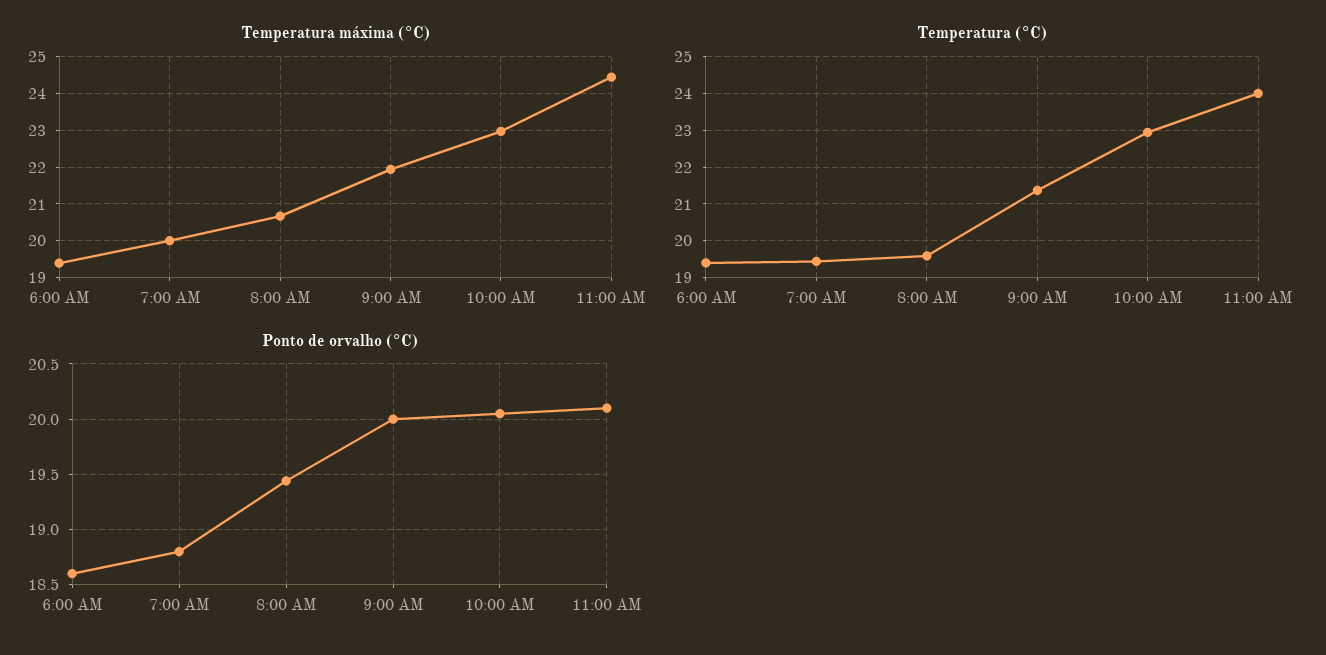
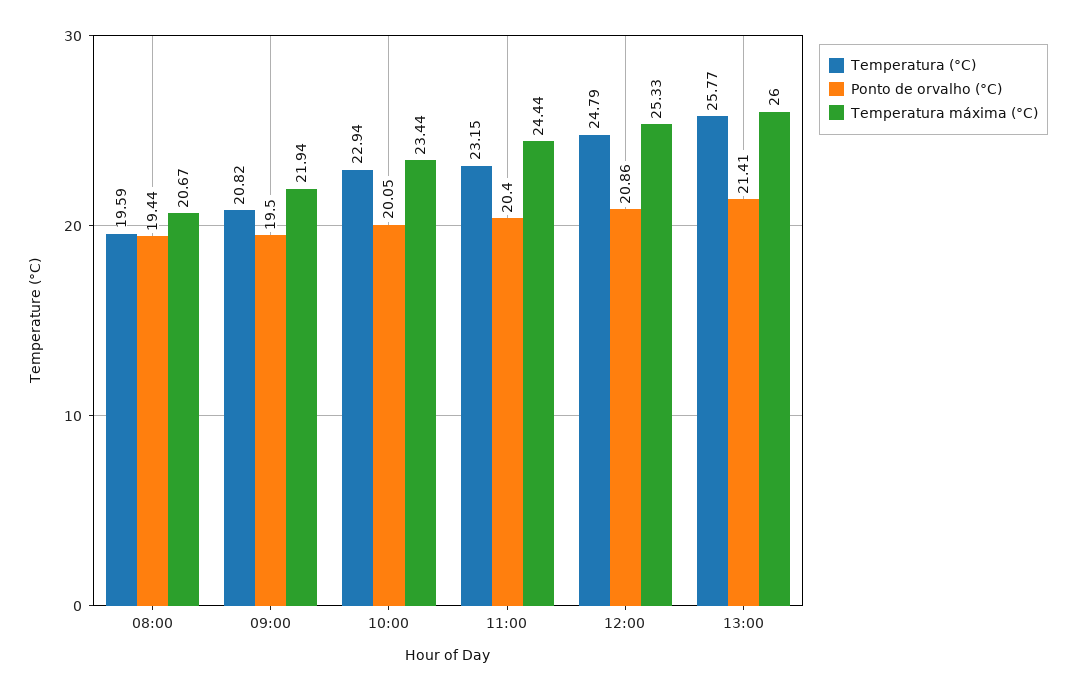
Temperatura máxima (°C), 6:00 AM: 19.4 -> none
Temperatura máxima (°C), 7:00 AM: 20 -> none
Temperatura máxima (°C), 10:00 AM: 23 -> 23.44
Temperatura (°C), 6:00 AM: 19.4 -> none
Temperatura (°C), 7:00 AM: 19.4 -> none
Temperatura (°C), 9:00 AM: 21.4 -> 20.82
Temperatura (°C), 11:00 AM: 24 -> 23.15
Ponto de orvalho (°C), 6:00 AM: 18.6 -> none
Ponto de orvalho (°C), 7:00 AM: 18.8 -> none
Ponto de orvalho (°C), 9:00 AM: 20 -> 19.5
Ponto de orvalho (°C), 11:00 AM: 20.1 -> 20.4
Temperatura (°C), 12:00: none -> 24.79
Ponto de orvalho (°C), 12:00: none -> 20.86
Temperatura máxima (°C), 12:00: none -> 25.33
Temperatura (°C), 13:00: none -> 25.77
Ponto de orvalho (°C), 13:00: none -> 21.41
Temperatura máxima (°C), 13:00: none -> 26

